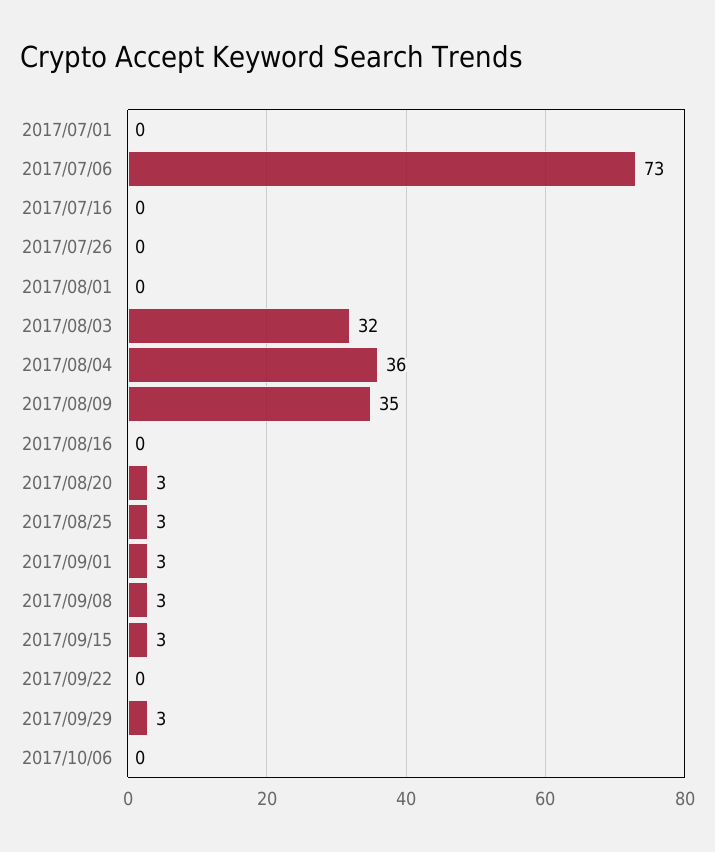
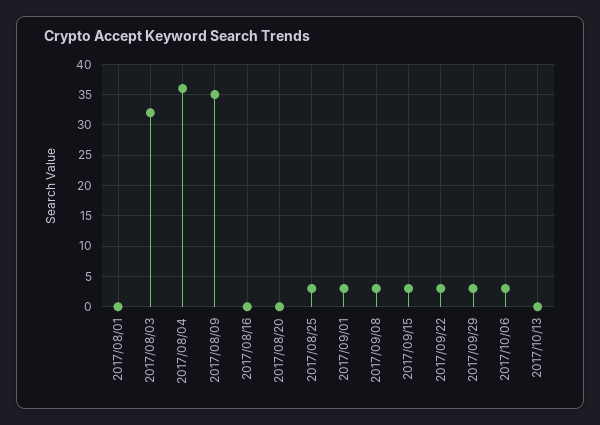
2017/07/01: 0 -> none
2017/07/06: 73 -> none
2017/07/16: 0 -> none
2017/07/26: 0 -> none
2017/08/20: 3 -> 0
2017/09/22: 0 -> 3
2017/10/06: 0 -> 3
2017/10/13: none -> 0

